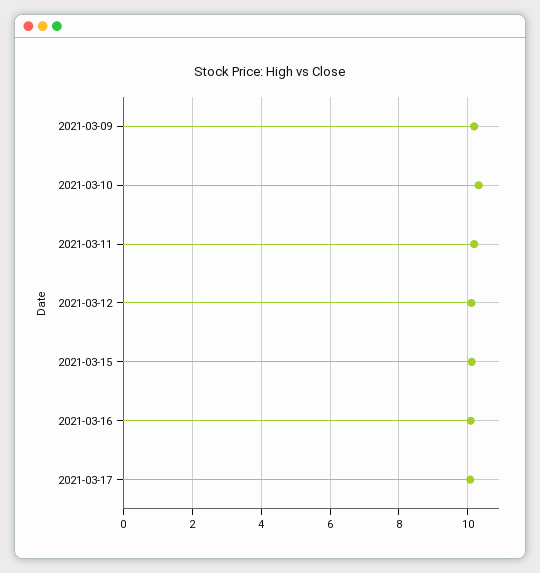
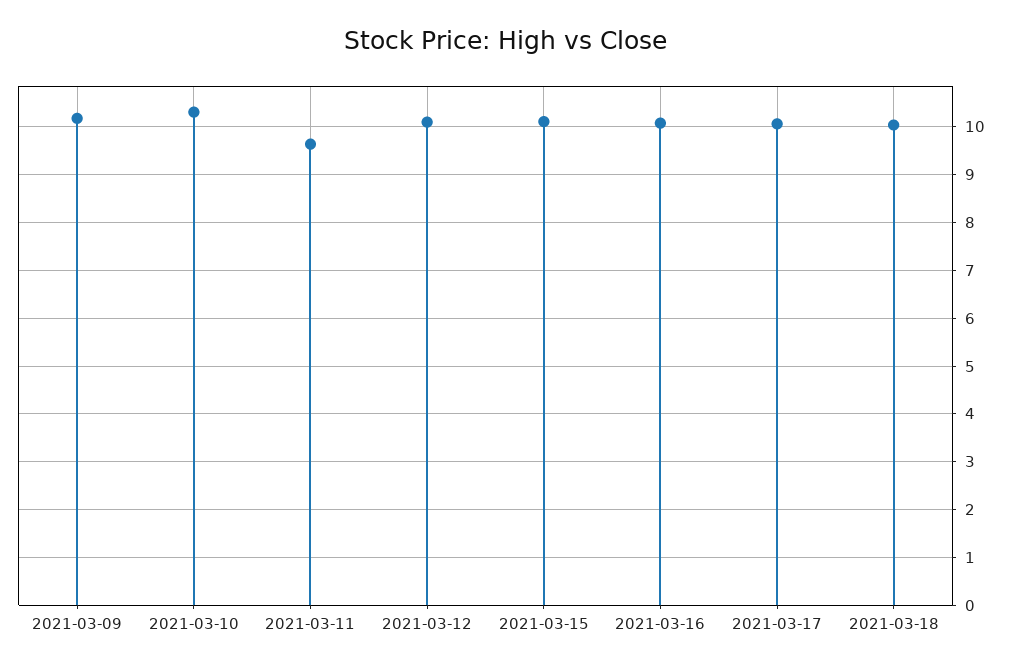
2021-03-11: 10.2 -> 9.6
2021-03-18: none -> 10

